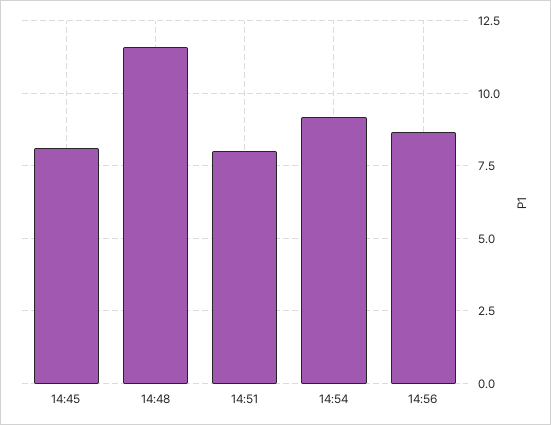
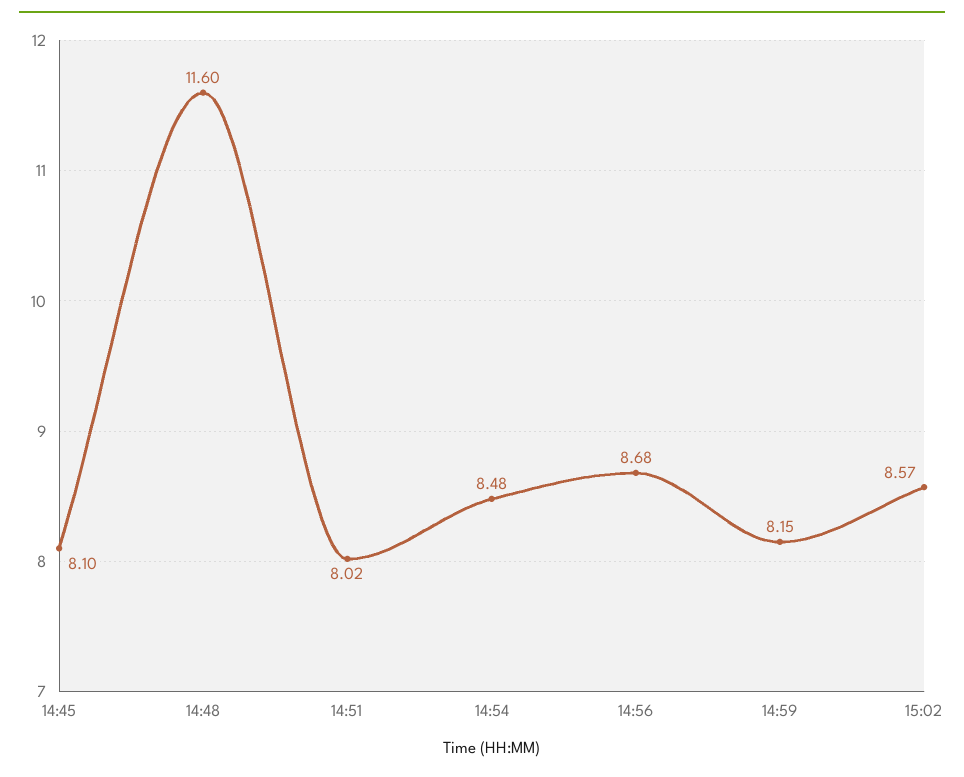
14:54: 9.25 -> 8.48
14:59: none -> 8.15
15:02: none -> 8.57

